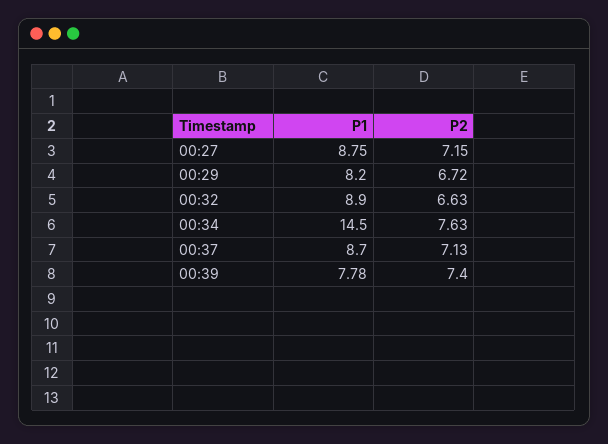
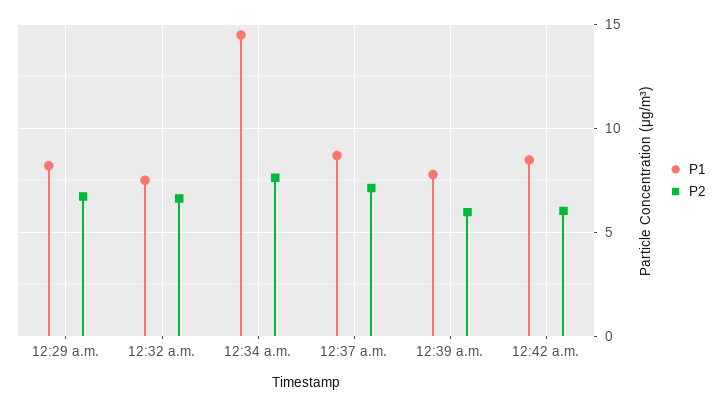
P1, 00:27: 8.75 -> none
P2, 00:27: 7.15 -> none
P1, 00:32: 8.9 -> 7.5
P2, 00:39: 7.4 -> 6
P1, 12:42 a.m.: none -> 8.5
P2, 12:42 a.m.: none -> 6

